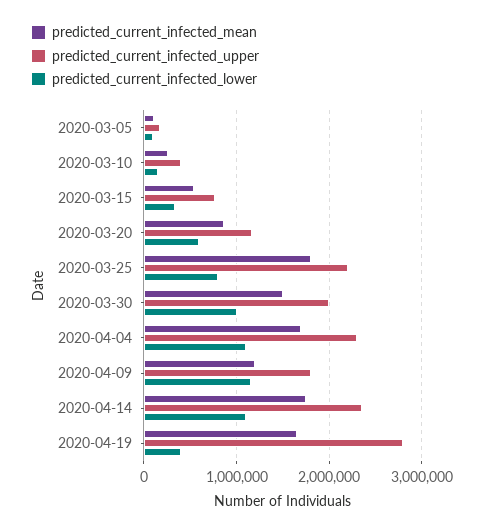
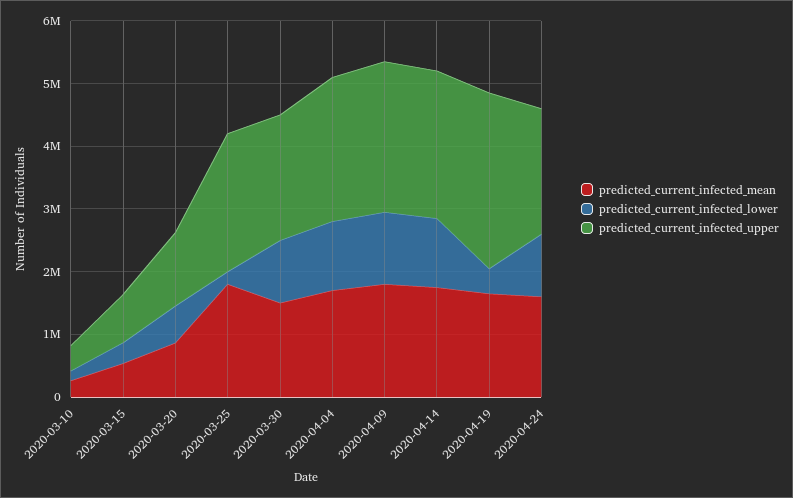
predicted_current_infected_mean, 2020-03-05: 100000 -> none
predicted_current_infected_upper, 2020-03-05: 200000 -> none
predicted_current_infected_lower, 2020-03-05: 100000 -> none
predicted_current_infected_lower, 2020-03-25: 800000 -> 200000
predicted_current_infected_mean, 2020-04-09: 1200000 -> 1800000
predicted_current_infected_upper, 2020-04-09: 1800000 -> 2400000
predicted_current_infected_mean, 2020-04-24: none -> 1600000
predicted_current_infected_lower, 2020-04-24: none -> 1000000
predicted_current_infected_upper, 2020-04-24: none -> 2000000

